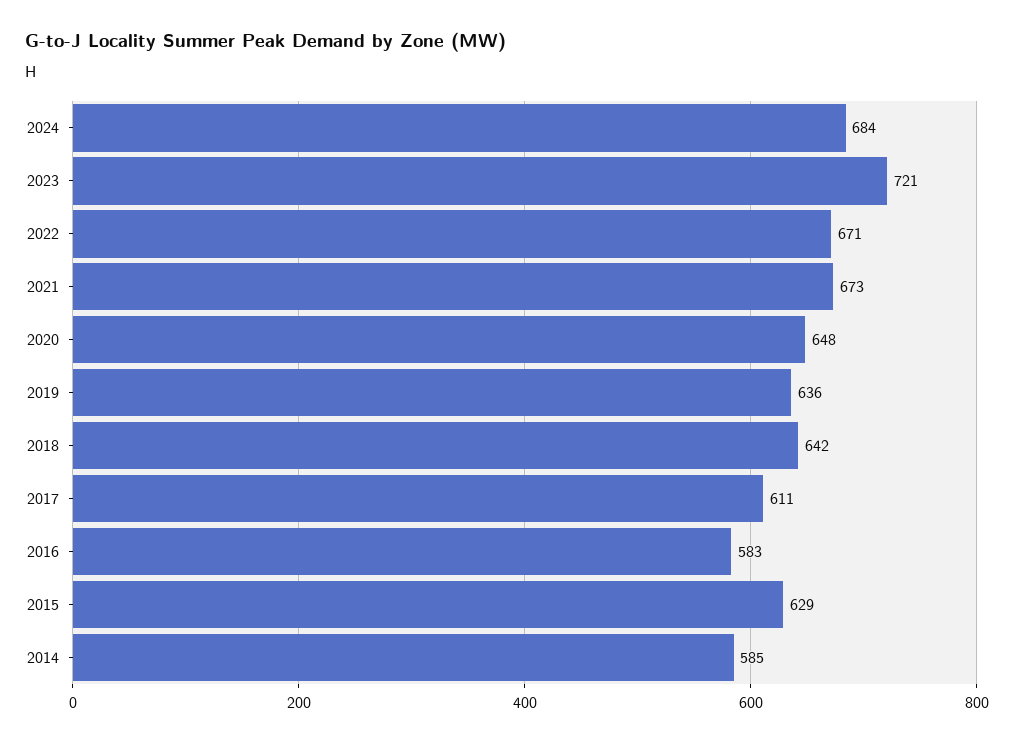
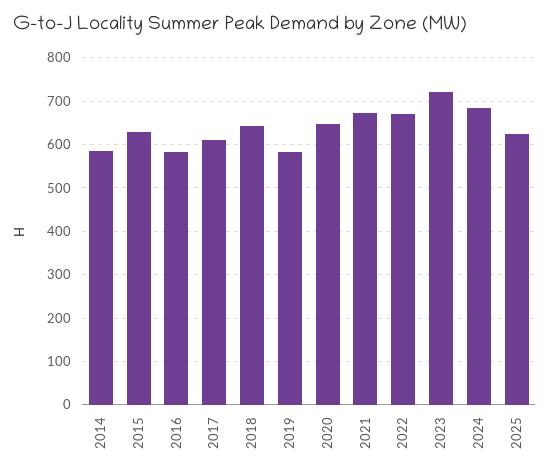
2019: 636 -> 580
2025: none -> 620

